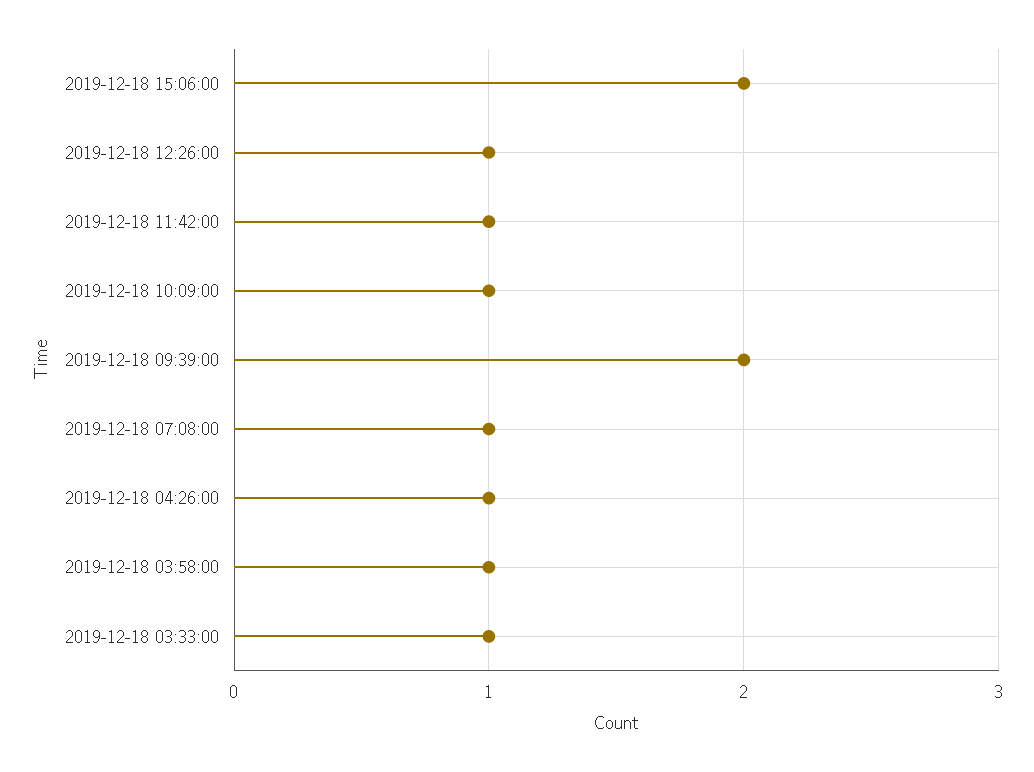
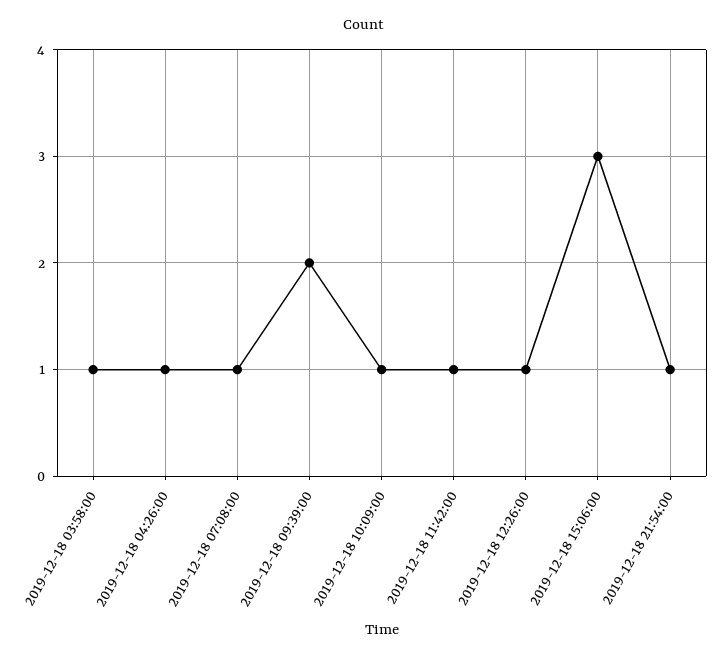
2019-12-18 15:06:00: 2 -> 3
2019-12-18 03:33:00: 1 -> none
2019-12-18 21:54:00: none -> 1

